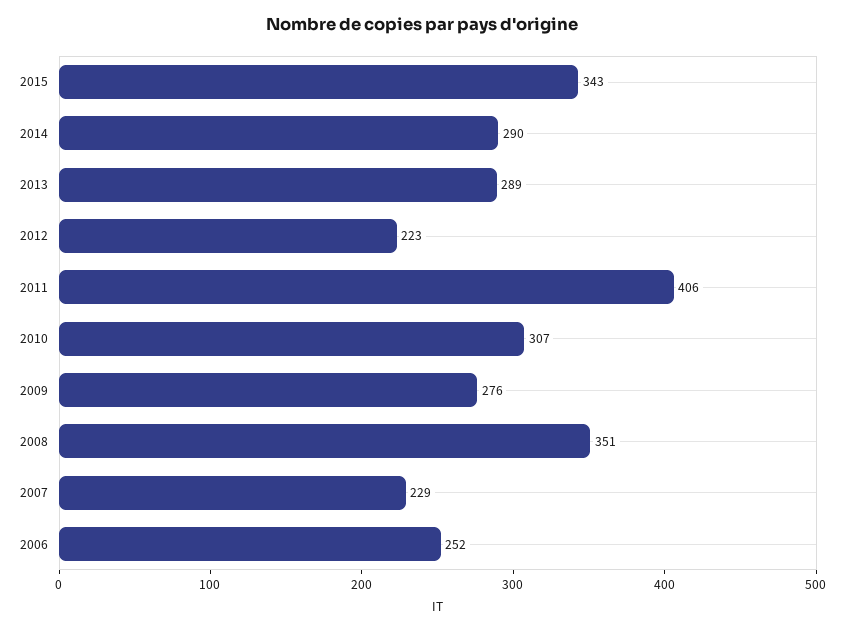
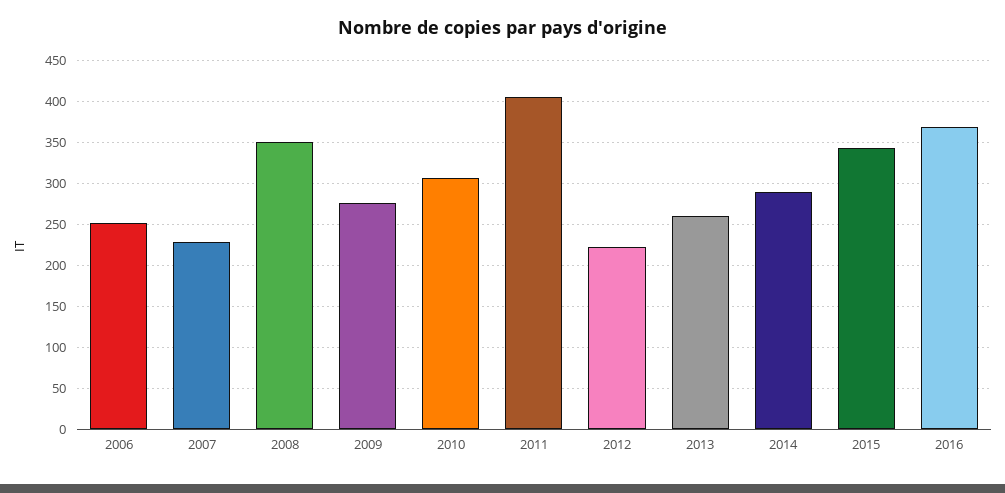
2013: 289 -> 260
2016: none -> 370

